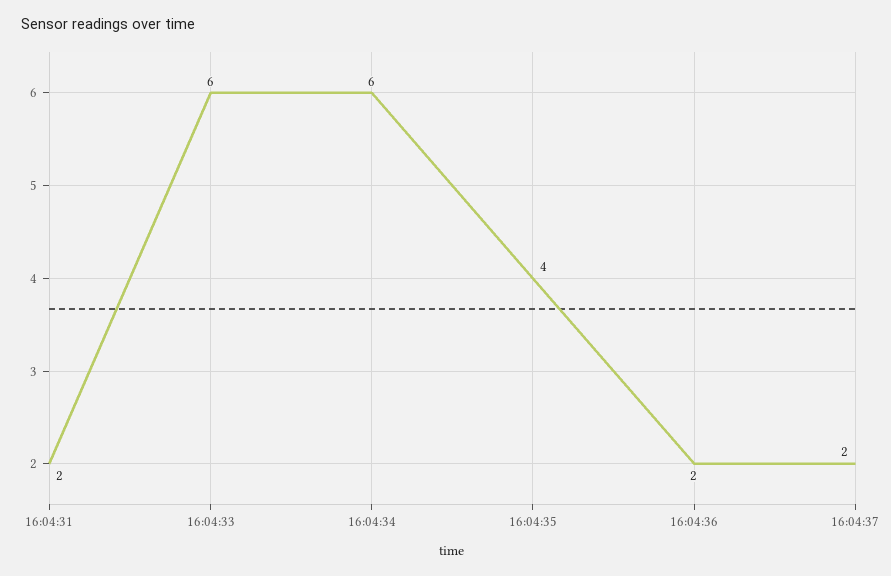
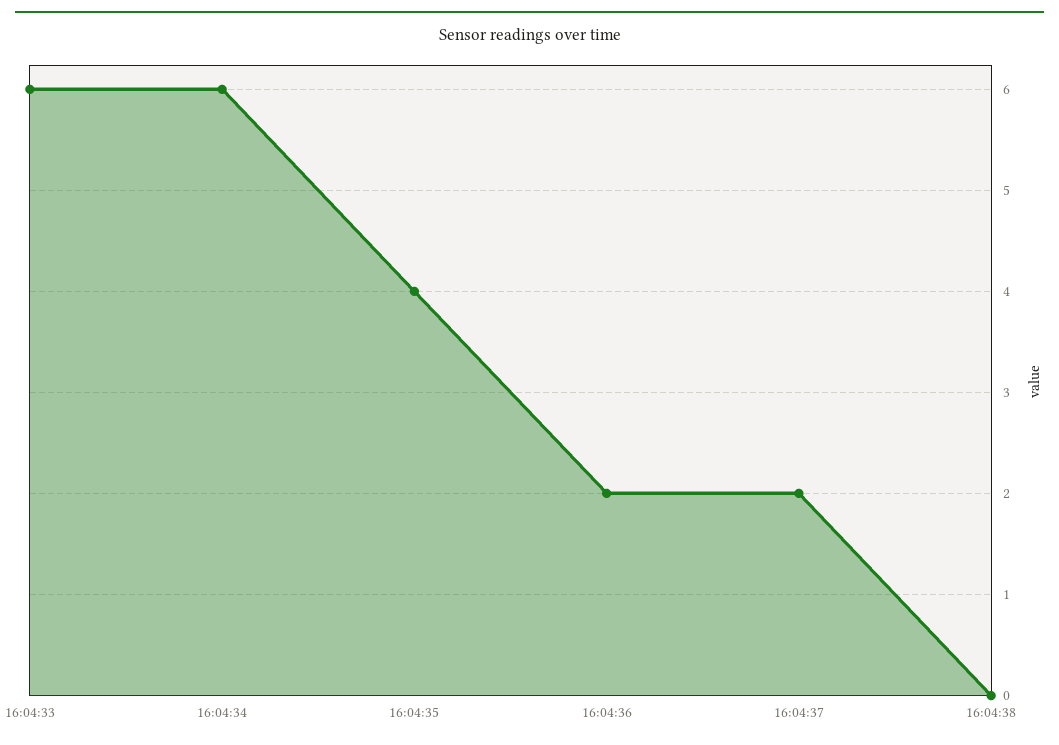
16:04:31: 2 -> none
16:04:38: none -> 0

